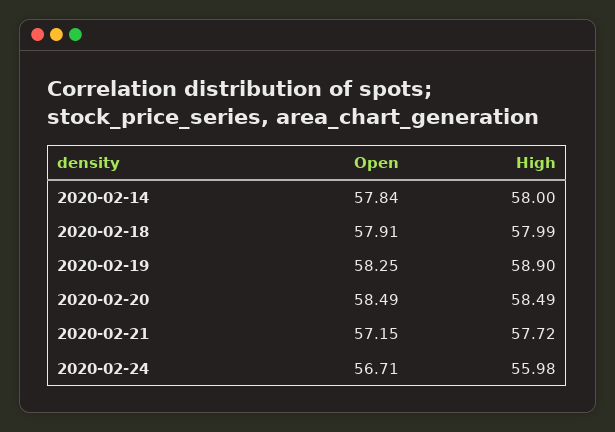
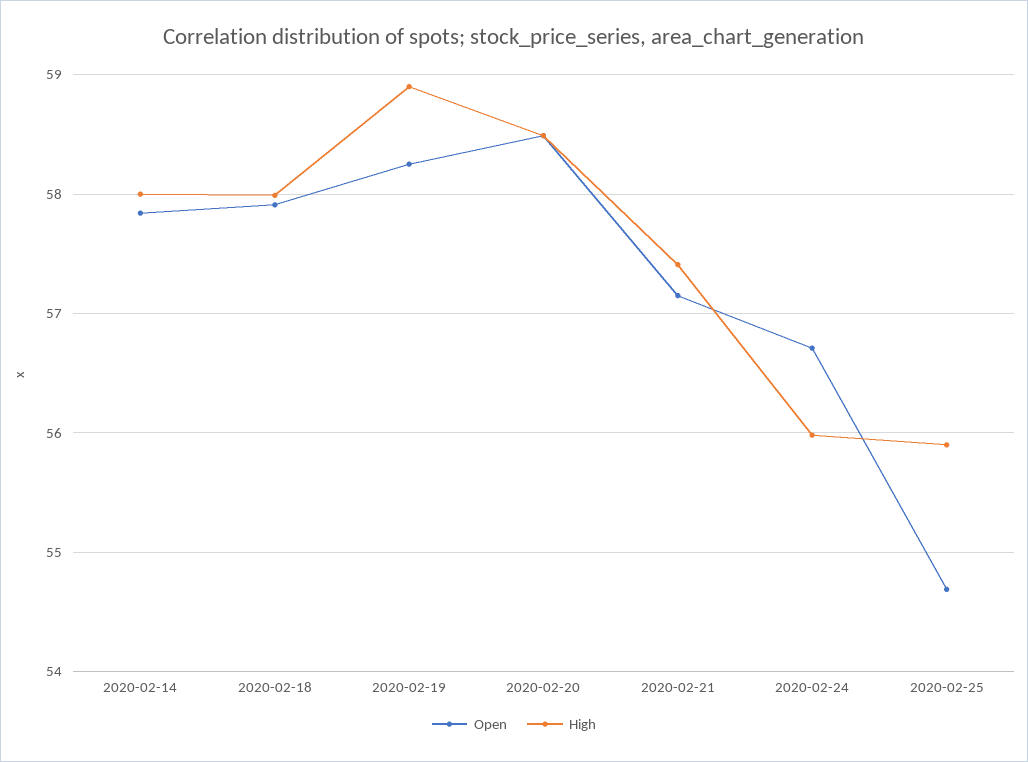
High, 2020-02-21: 57.72 -> 57.4
Open, 2020-02-25: none -> 54.7
High, 2020-02-25: none -> 55.9

